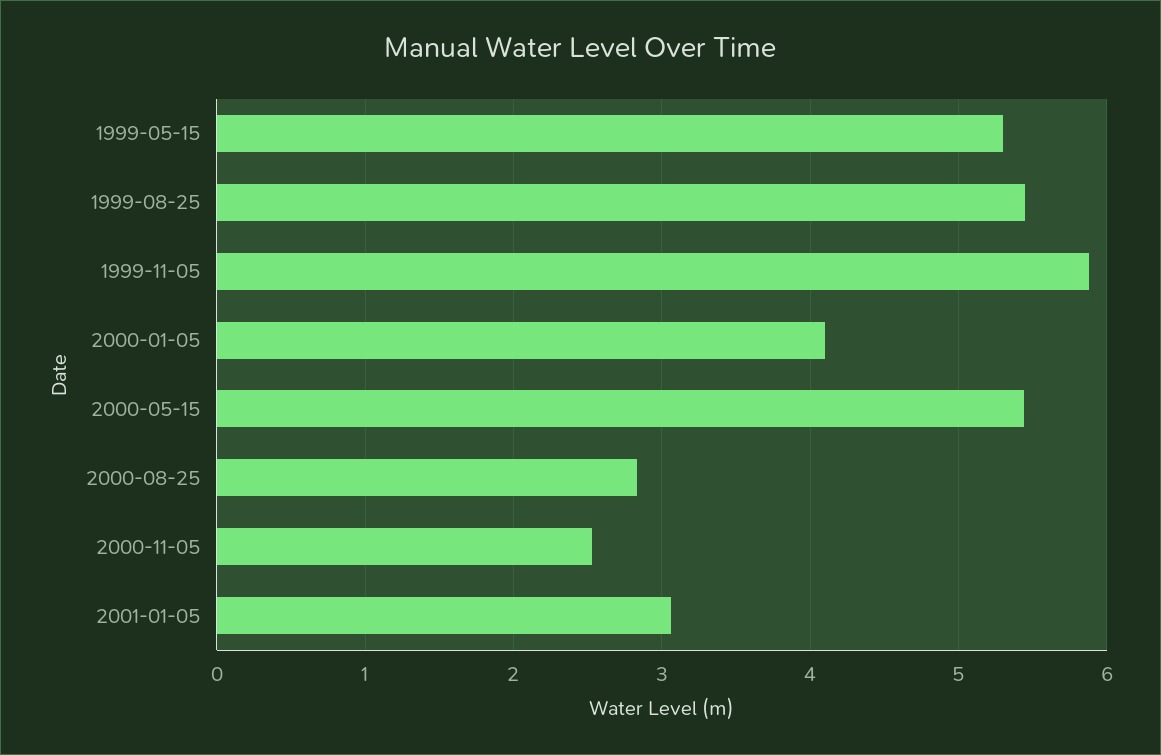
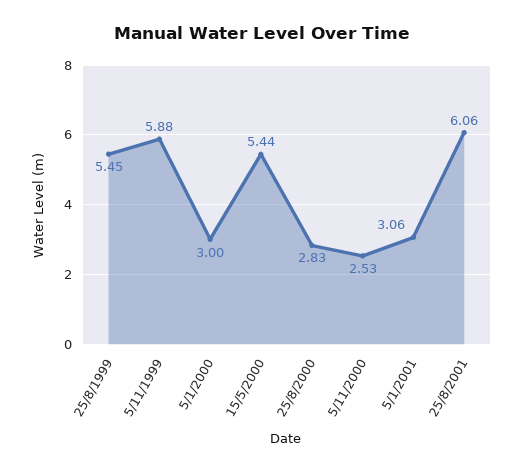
1999-05-15: 5.3 -> none
2000-01-05: 4.1 -> 3
25/8/2001: none -> 6.06

